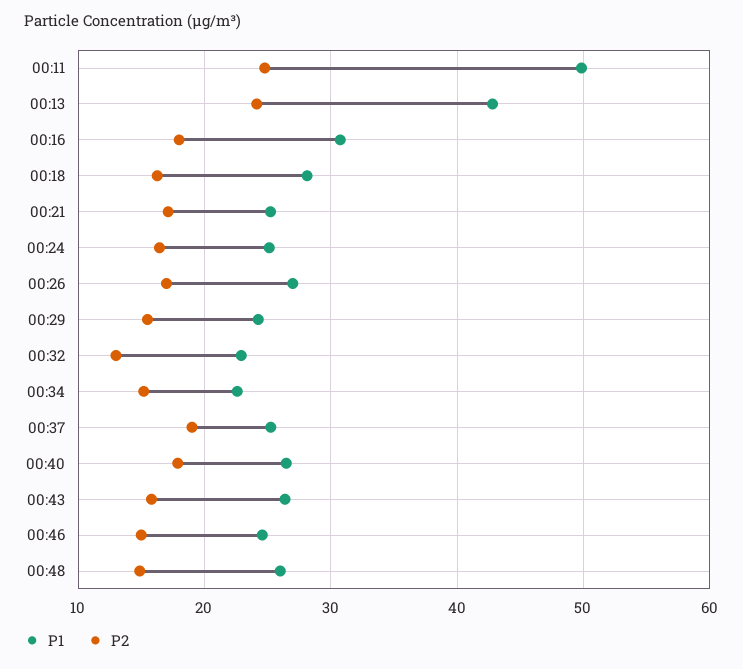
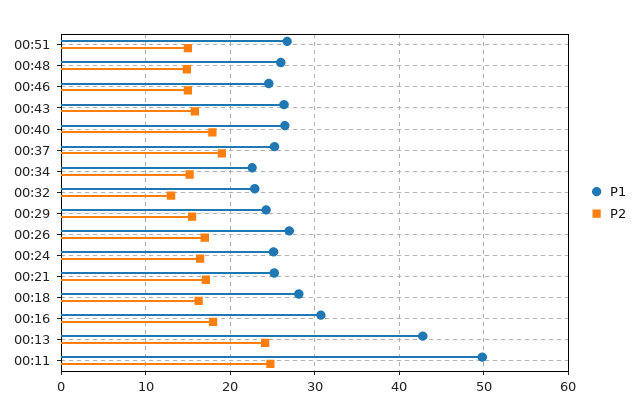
P1, 00:51: none -> 27
P2, 00:51: none -> 15

